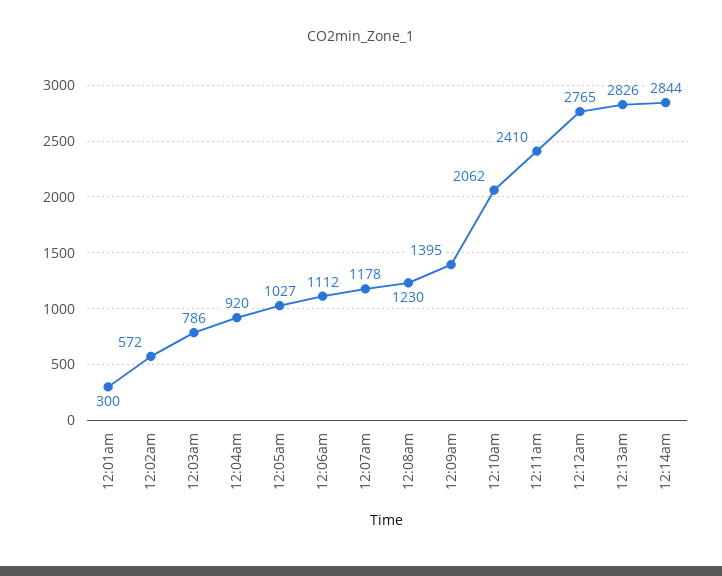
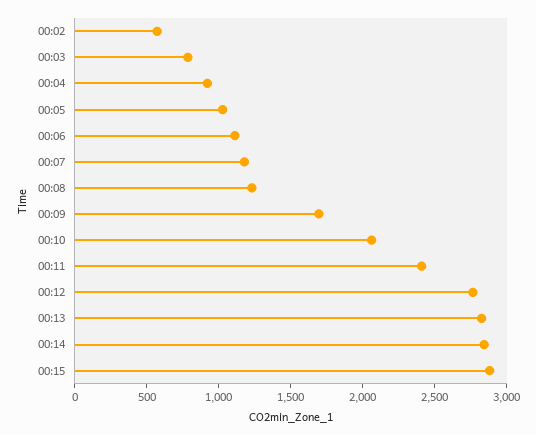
12:01am: 300 -> none
12:09am: 1395 -> 1700
00:15: none -> 2900

